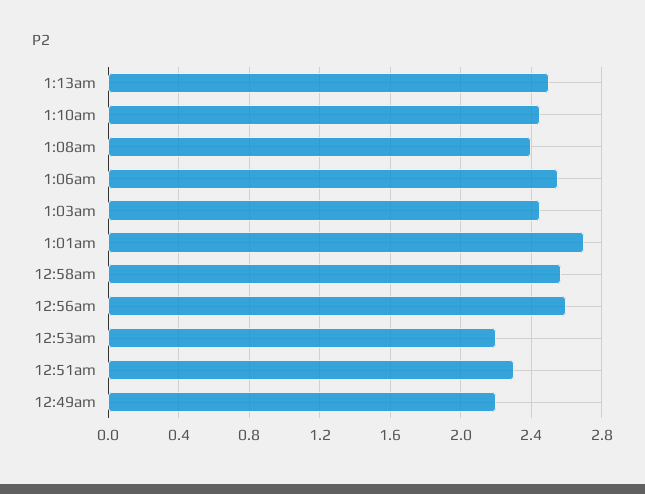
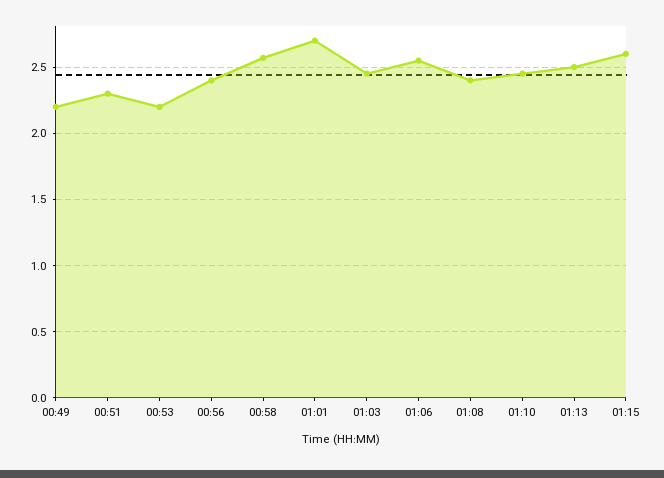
12:56am: 2.6 -> 2.4
01:15: none -> 2.6

